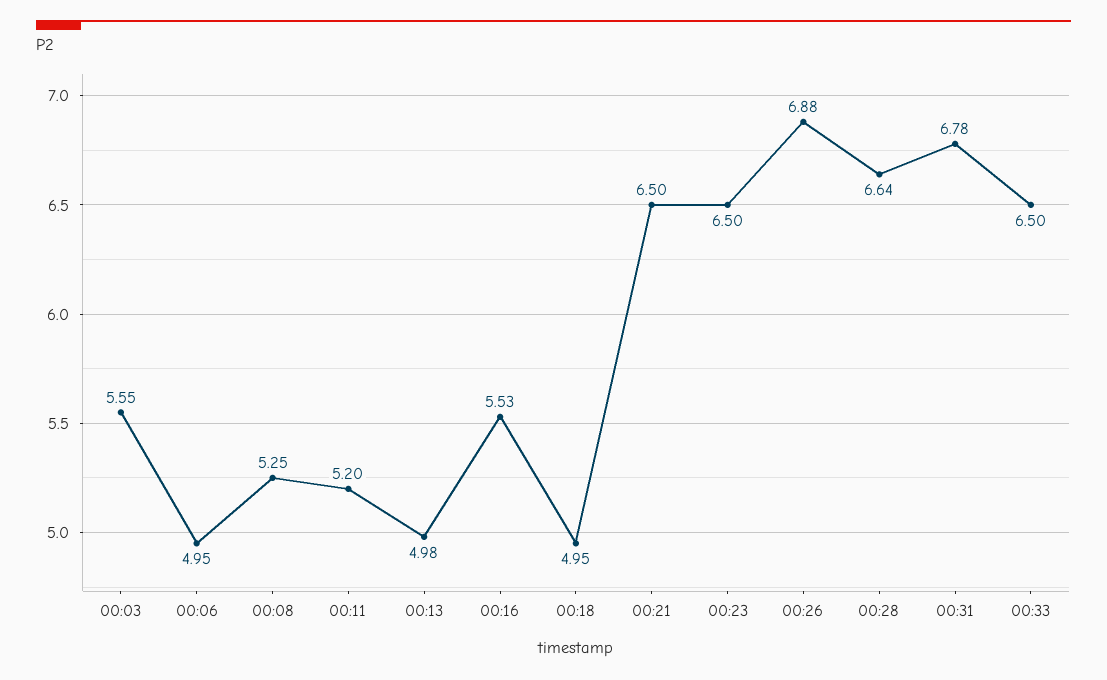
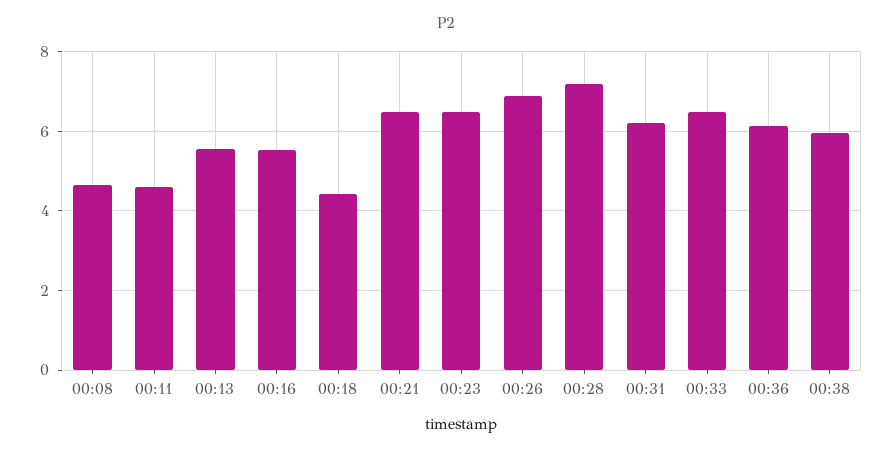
00:03: 5.55 -> none
00:06: 4.95 -> none
00:08: 5.25 -> 4.6
00:11: 5.2 -> 4.6
00:13: 4.98 -> 5.6
00:18: 4.95 -> 4.4
00:28: 6.64 -> 7.2
00:31: 6.78 -> 6.2
00:36: none -> 6.2
00:38: none -> 6

